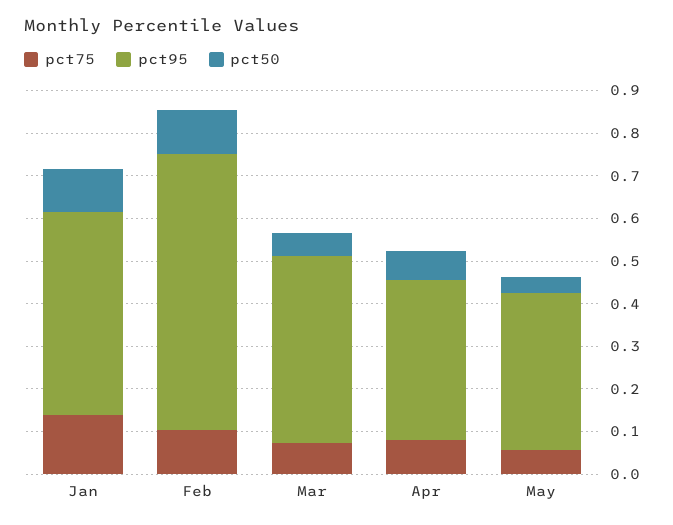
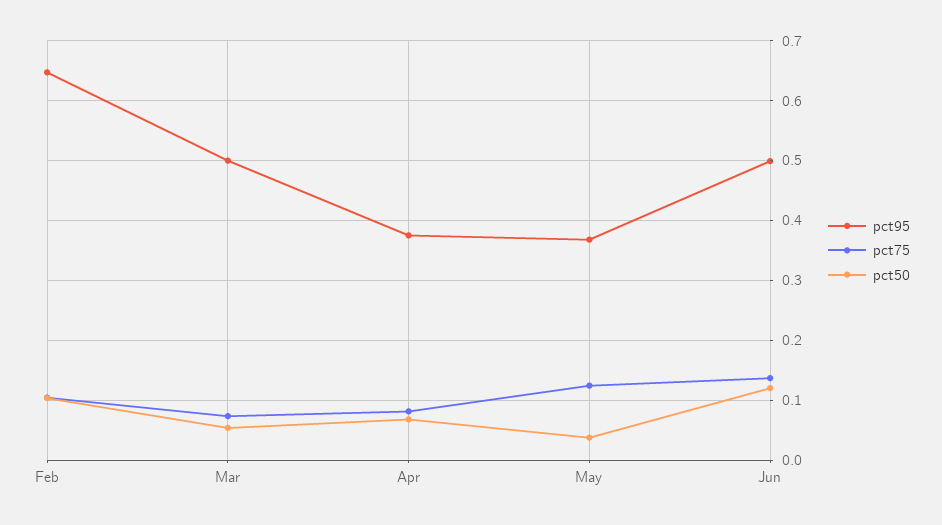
pct75, Jan: 0.14 -> none
pct95, Jan: 0.48 -> none
pct50, Jan: 0.1 -> none
pct95, Mar: 0.44 -> 0.5
pct75, May: 0.06 -> 0.12
pct95, Jun: none -> 0.5
pct75, Jun: none -> 0.14
pct50, Jun: none -> 0.12

